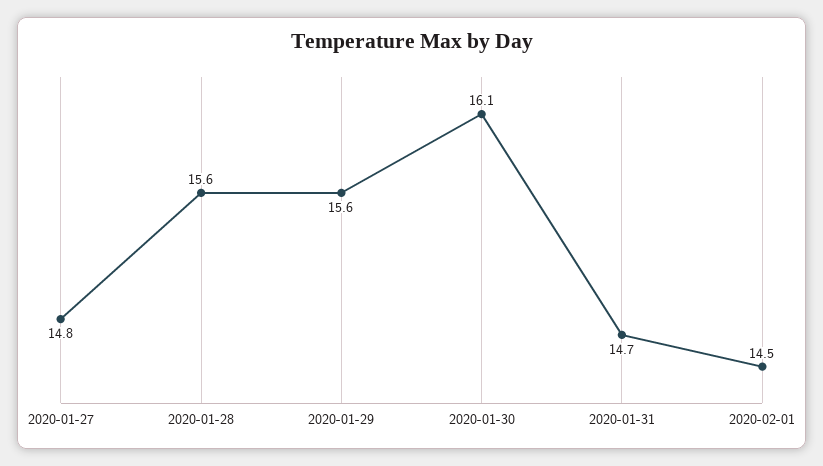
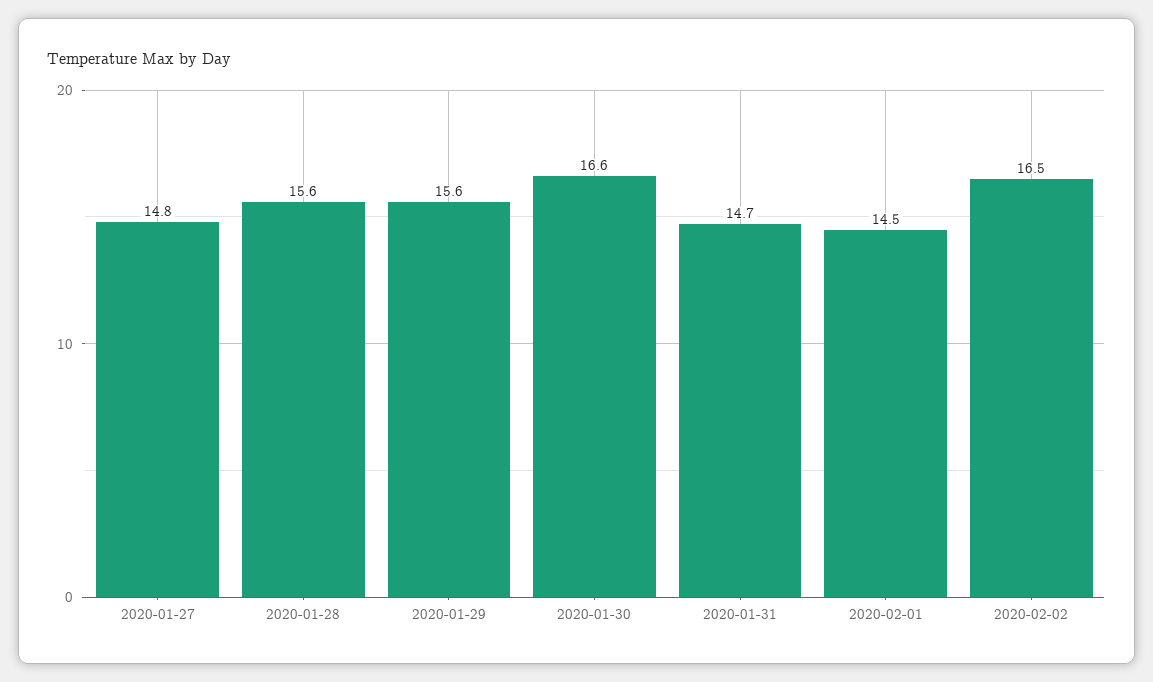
2020-01-30: 16.1 -> 16.6
2020-02-02: none -> 16.5

